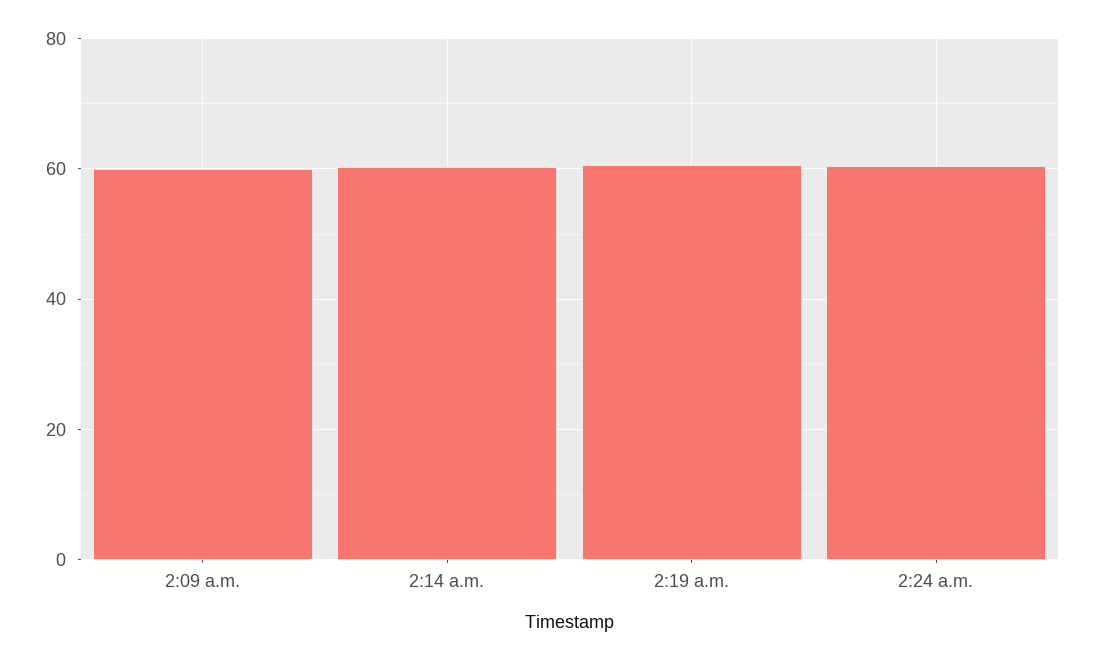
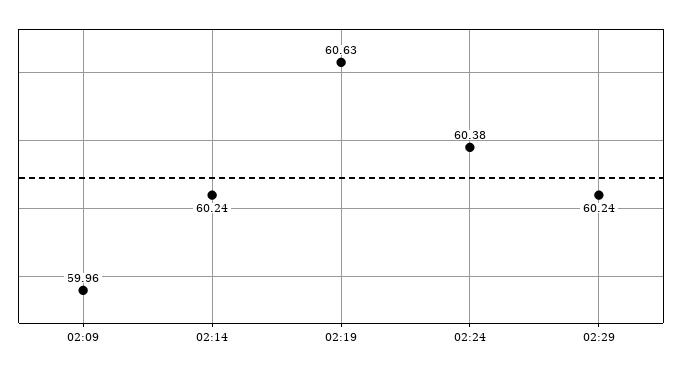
02:29: none -> 60.24

